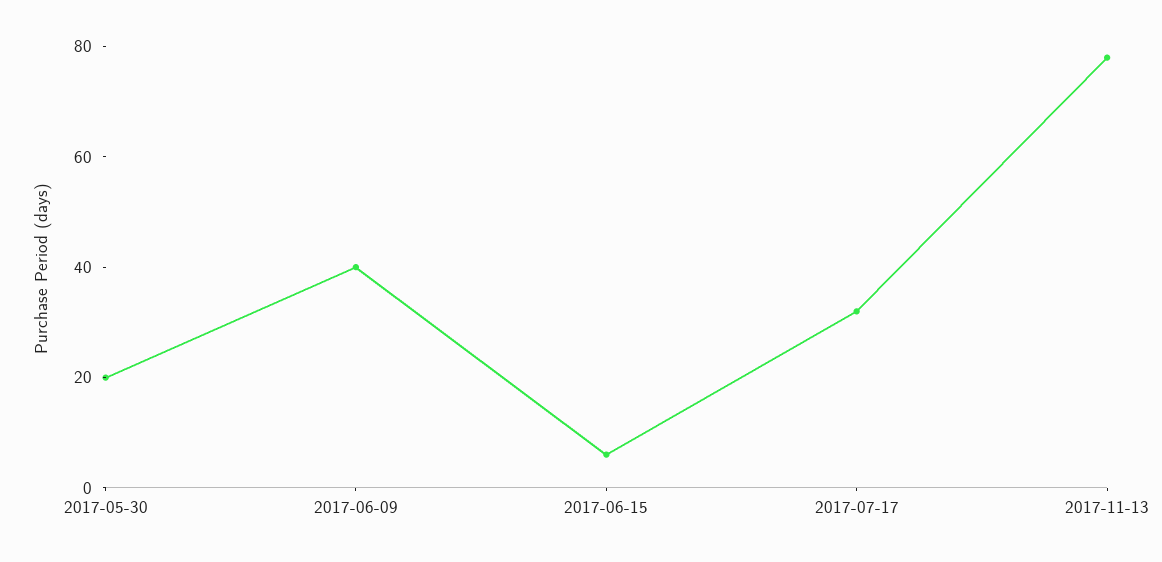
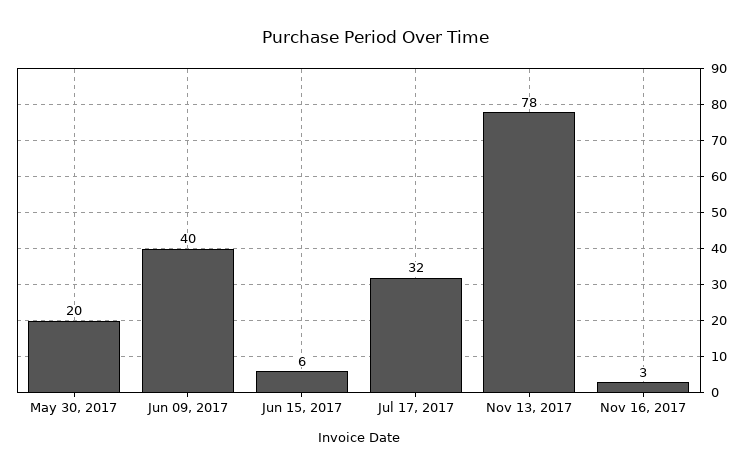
Nov 16, 2017: none -> 3

